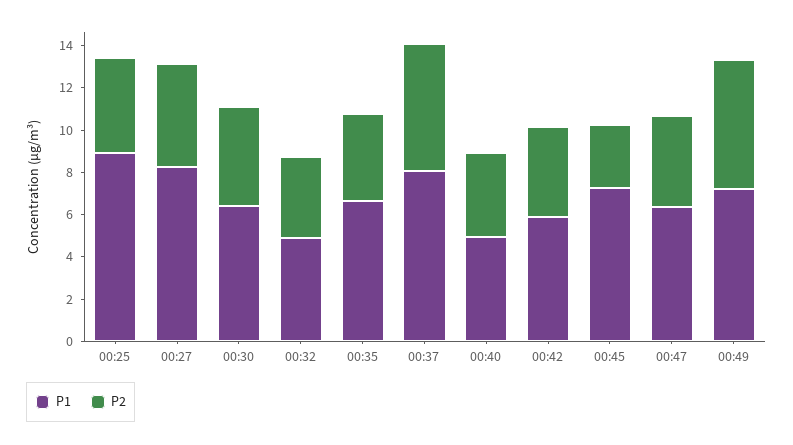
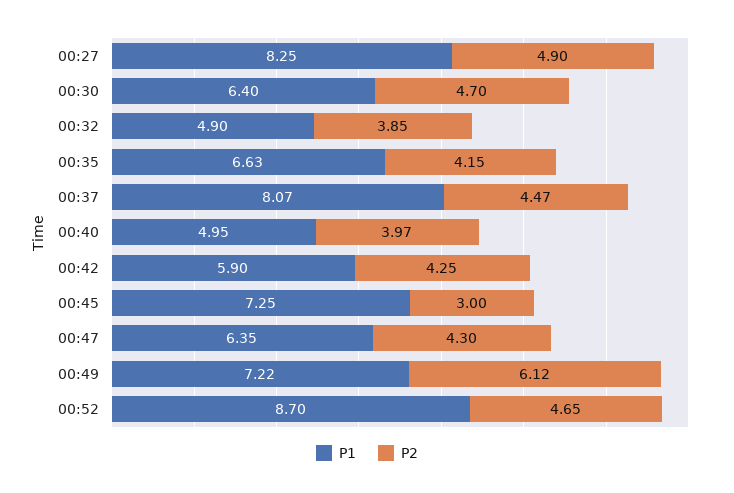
P1, 00:25: 9 -> none
P2, 00:25: 4.5 -> none
P2, 00:37: 6 -> 4.47
P1, 00:52: none -> 8.7
P2, 00:52: none -> 4.65

